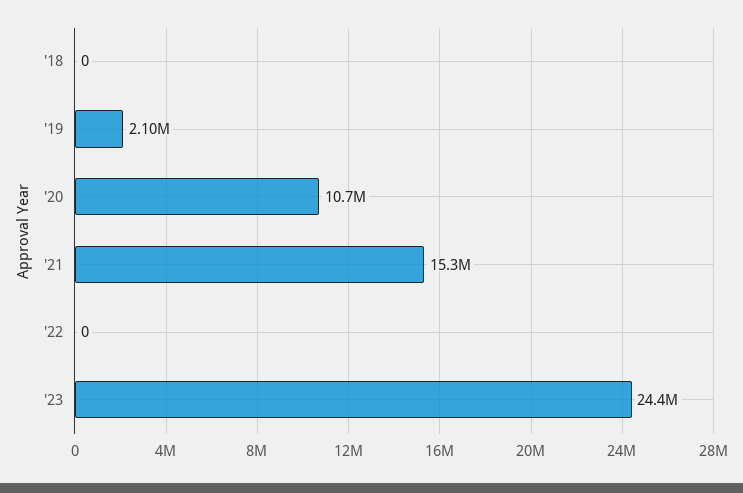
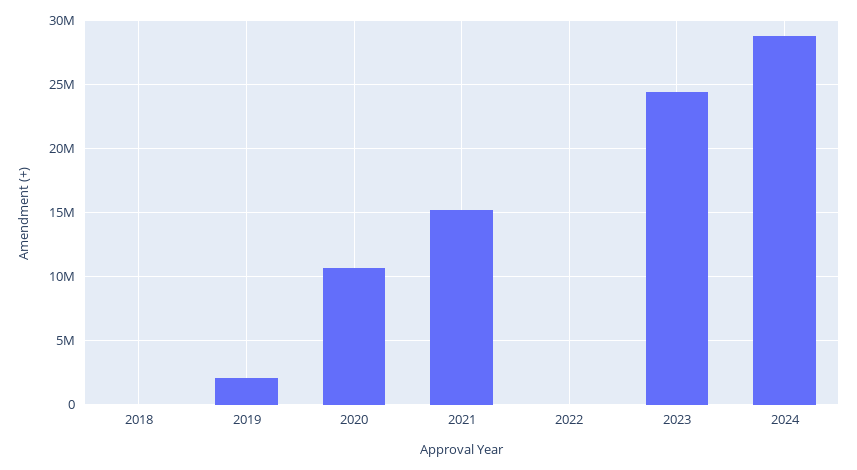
2024: none -> 29000000

